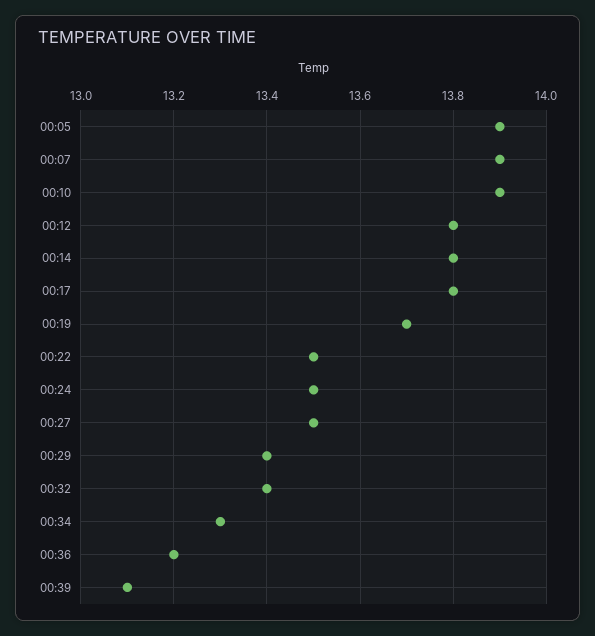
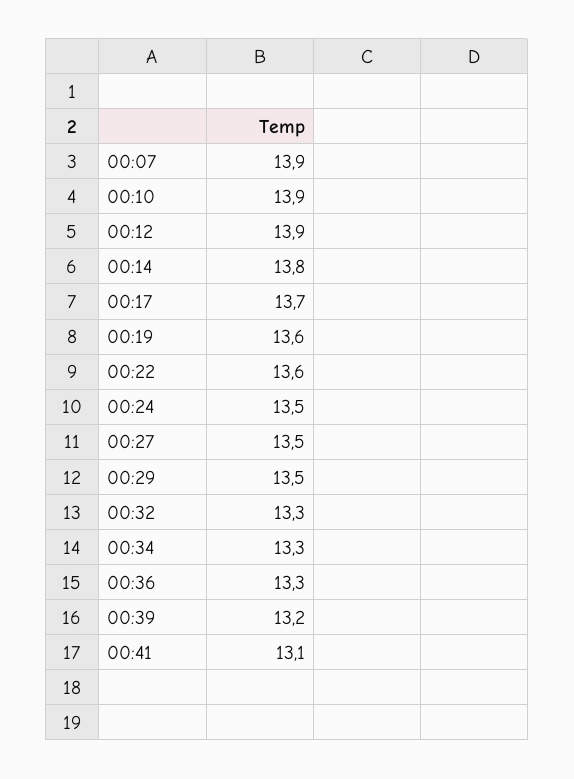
00:05: 13.9 -> none
00:12: 13.8 -> 13.9
00:17: 13.8 -> 13.7
00:19: 13.7 -> 13.6
00:22: 13.5 -> 13.6
00:29: 13.4 -> 13.5
00:32: 13.4 -> 13.3
00:36: 13.2 -> 13.3
00:39: 13.1 -> 13.2
00:41: none -> 13.1

